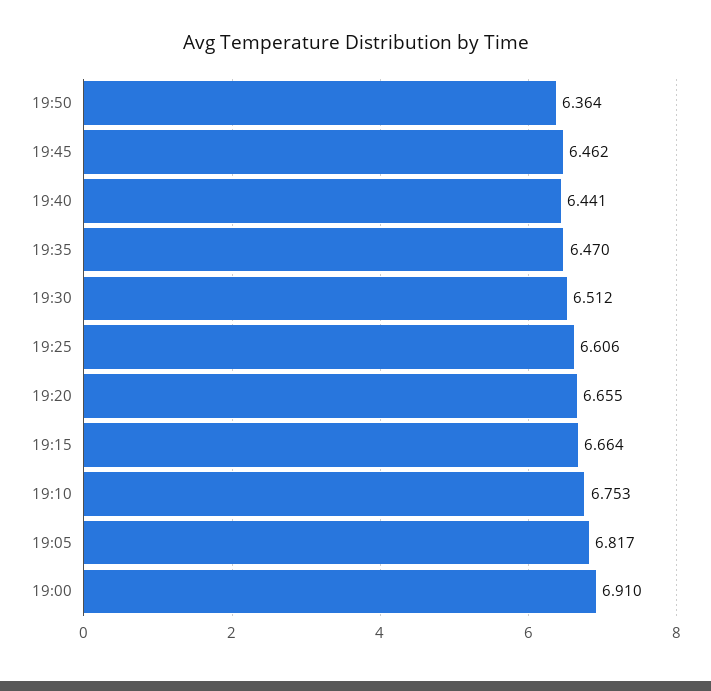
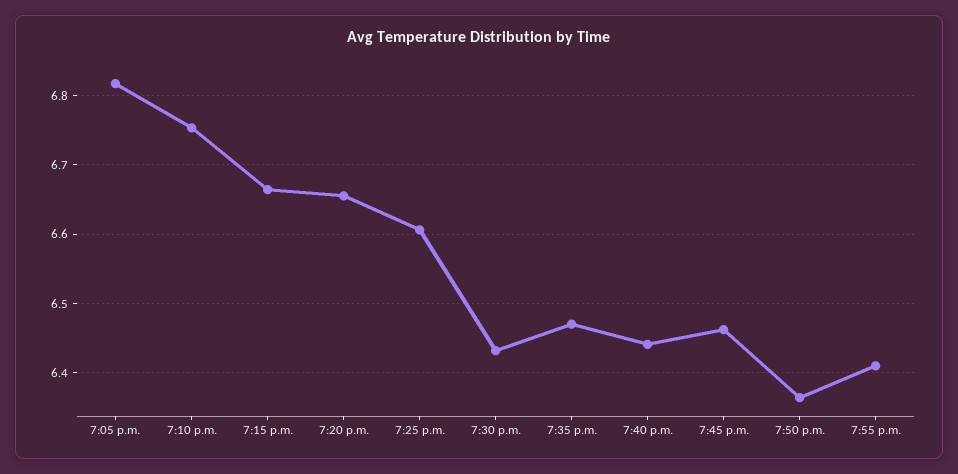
19:30: 6.512 -> 6.43
19:00: 6.91 -> none
7:55 p.m.: none -> 6.41

